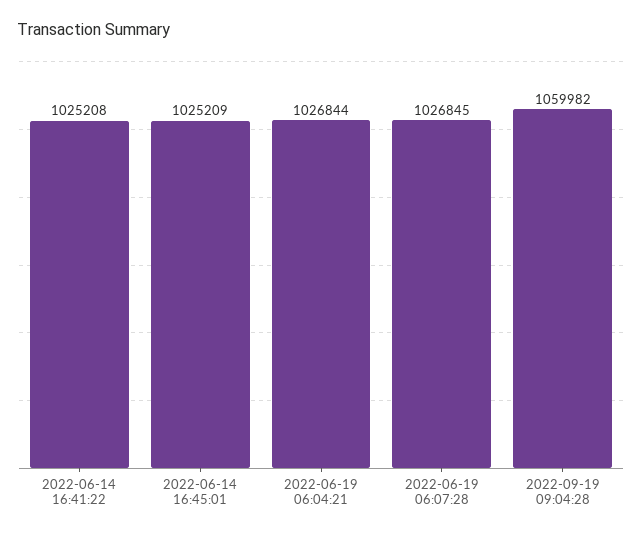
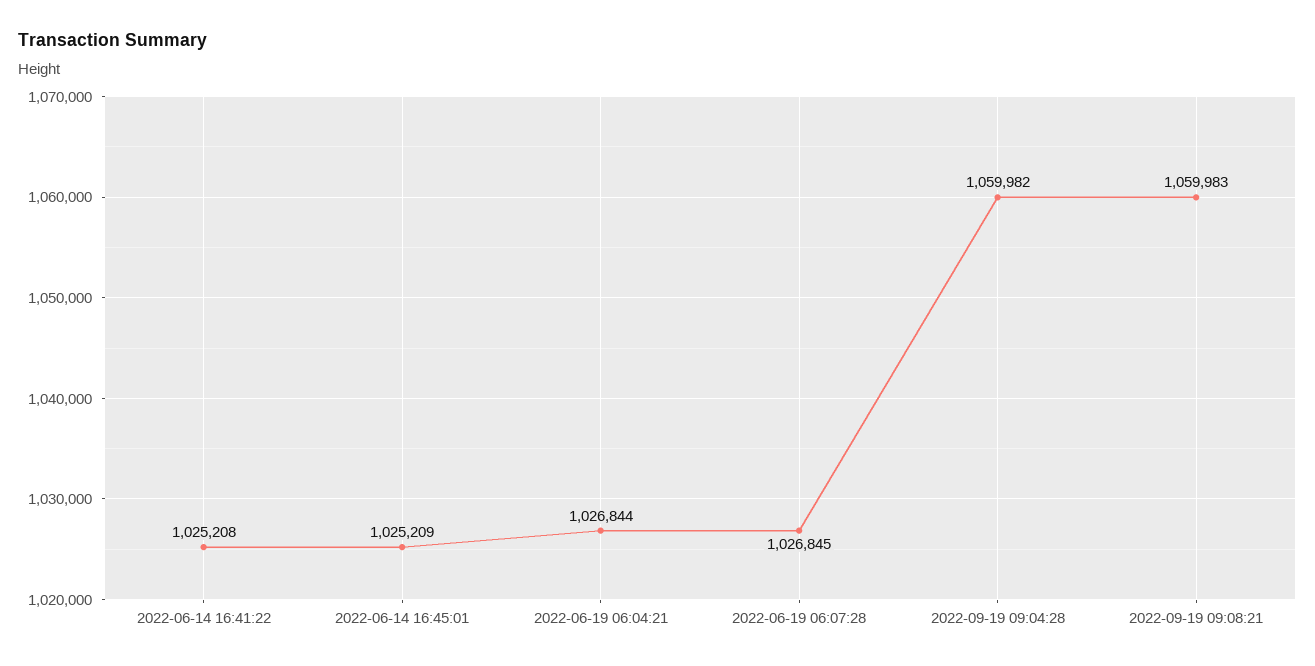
2022-09-19 09:08:21: none -> 1059983

